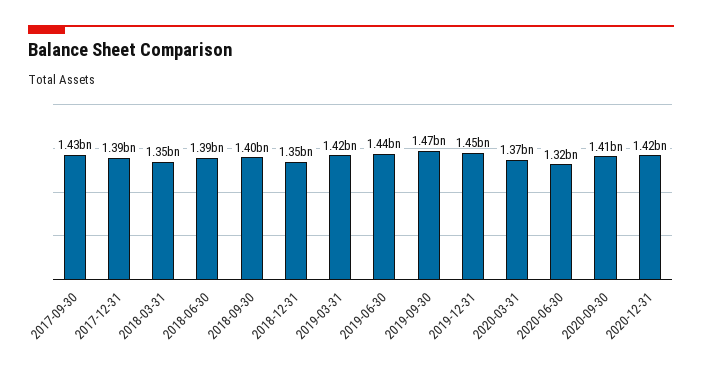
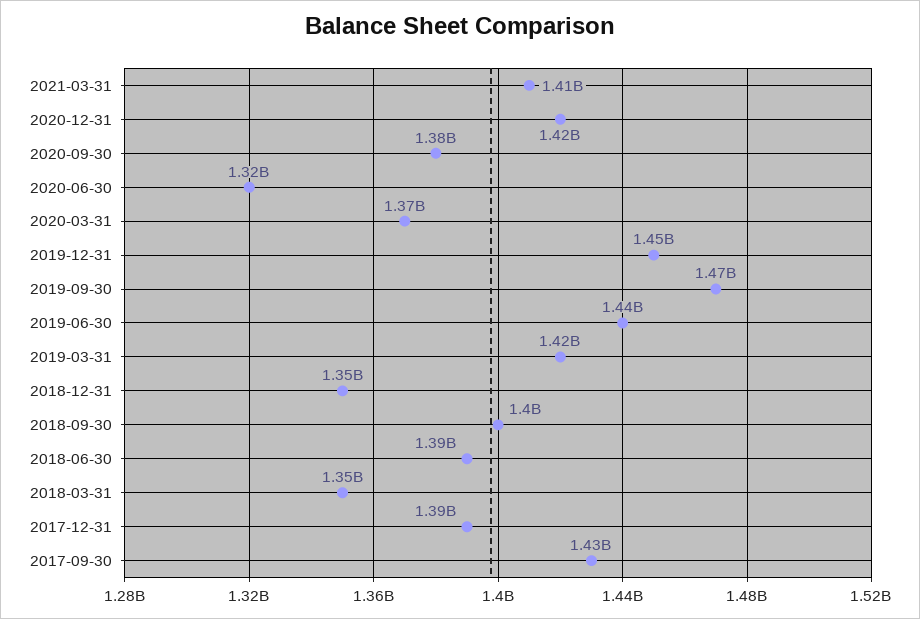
2020-09-30: 1410000000 -> 1380000000
2021-03-31: none -> 1410000000

